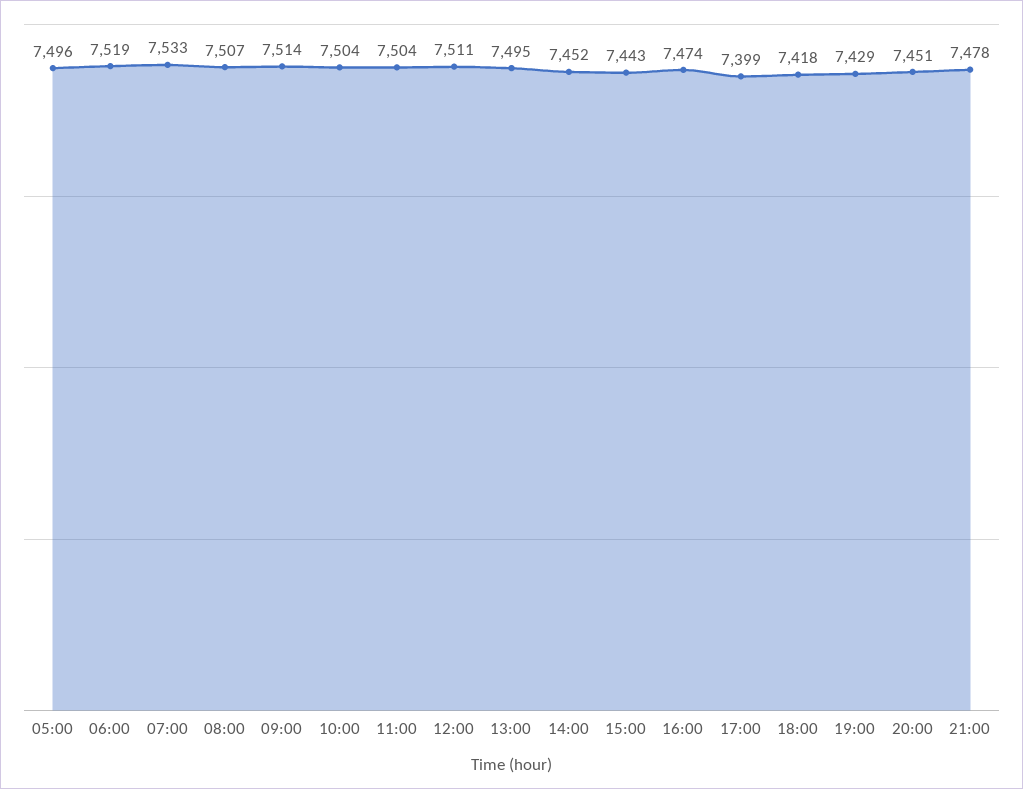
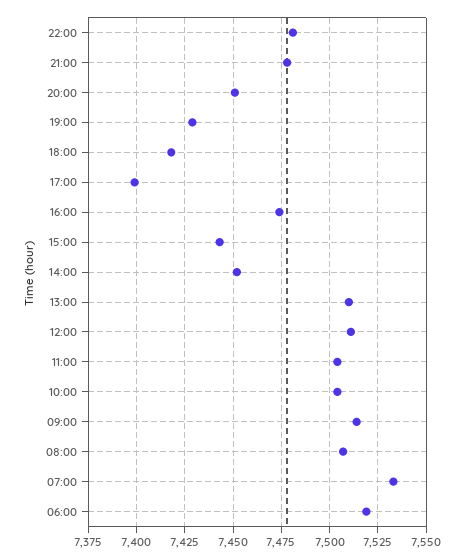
05:00: 7496 -> none
13:00: 7495 -> 7510
22:00: none -> 7480

